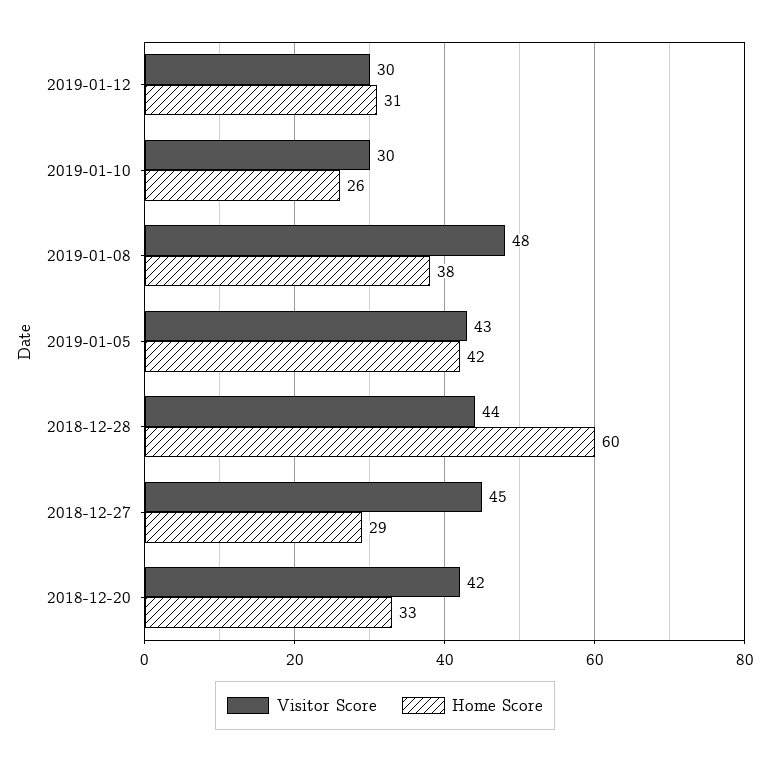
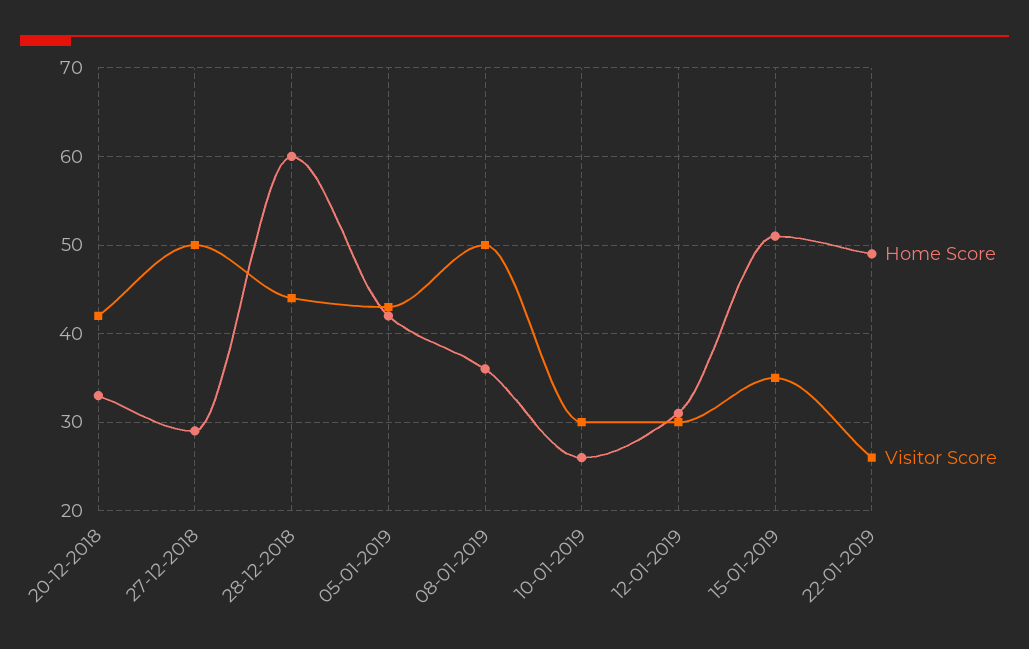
Visitor Score, 2019-01-08: 48 -> 50
Home Score, 2019-01-08: 38 -> 36
Visitor Score, 2018-12-27: 45 -> 50
Home Score, 15-01-2019: none -> 51
Visitor Score, 15-01-2019: none -> 35
Home Score, 22-01-2019: none -> 49
Visitor Score, 22-01-2019: none -> 26

